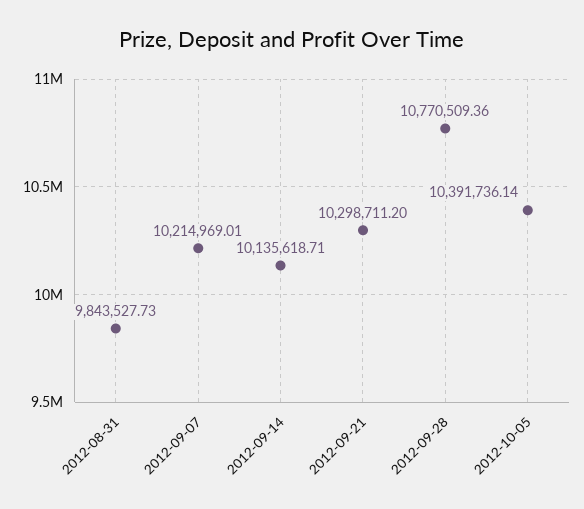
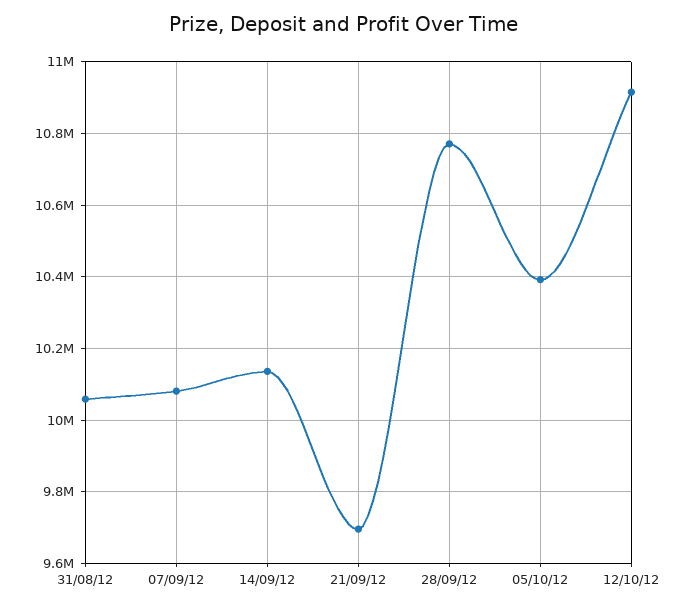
2012-08-31: 9843527.73 -> 10060000
2012-09-07: 10214969.01 -> 10080000
2012-09-21: 10298711.2 -> 9700000
12/10/12: none -> 10920000

